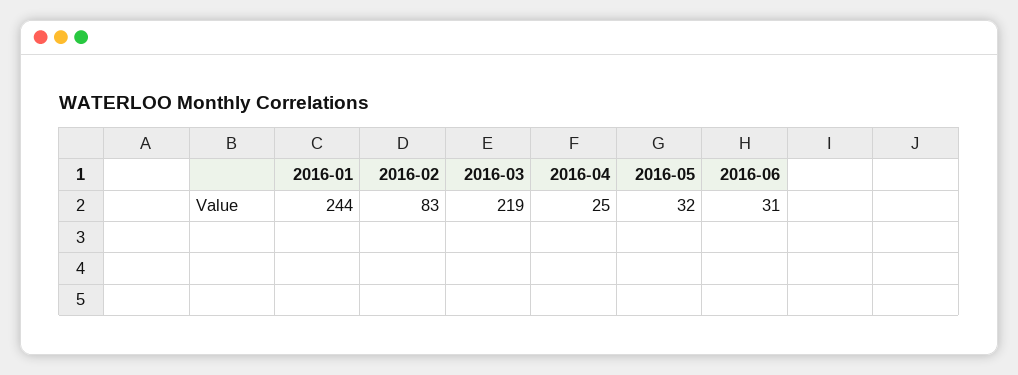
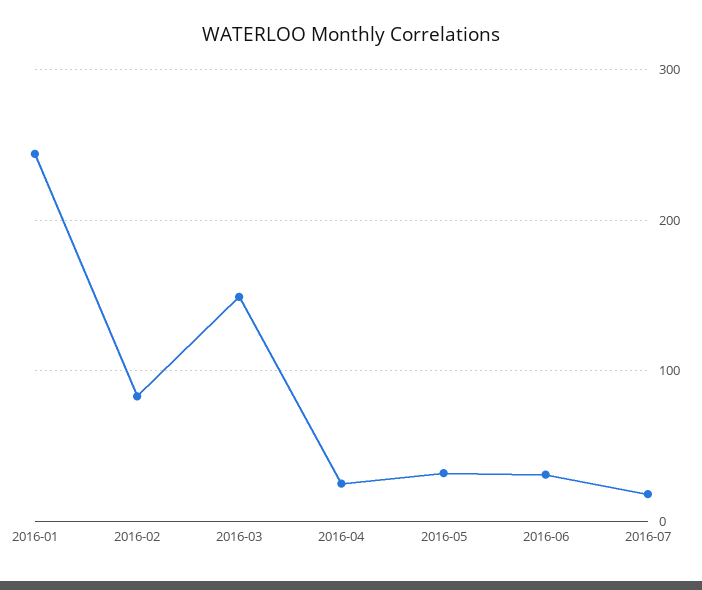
2016-03: 219 -> 150
2016-07: none -> 20

